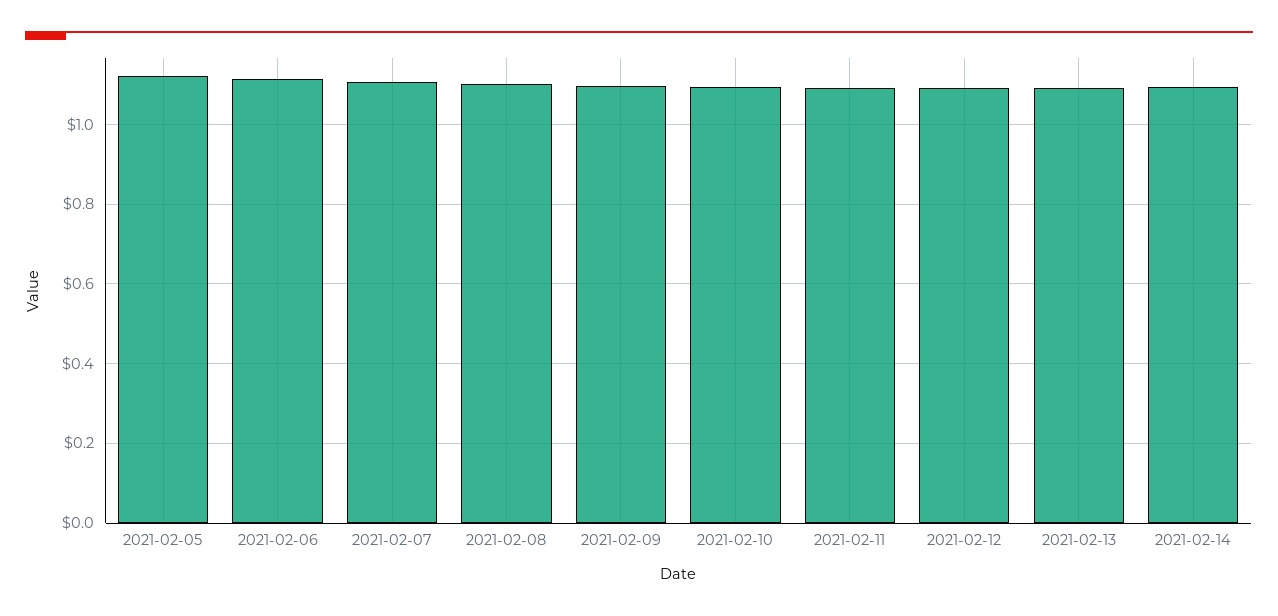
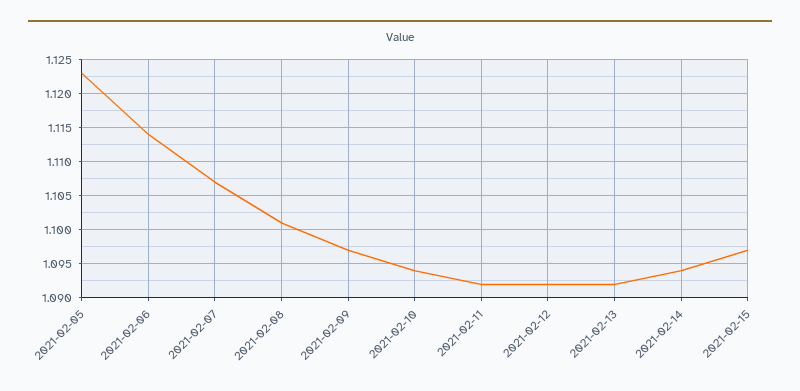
2021-02-15: none -> 1.097

